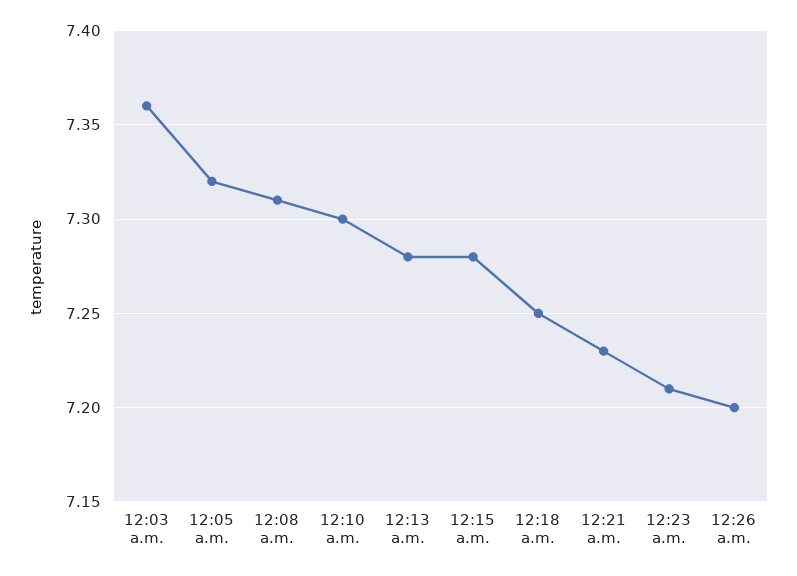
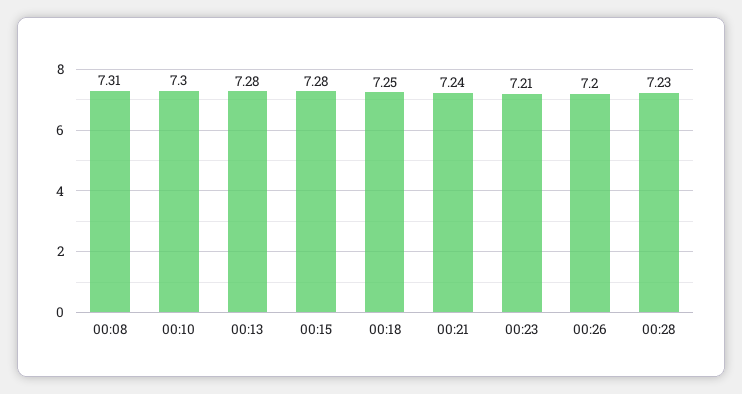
12:03 a.m.: 7.36 -> none
12:05 a.m.: 7.32 -> none
12:21 a.m.: 7.23 -> 7.24
00:28: none -> 7.23

